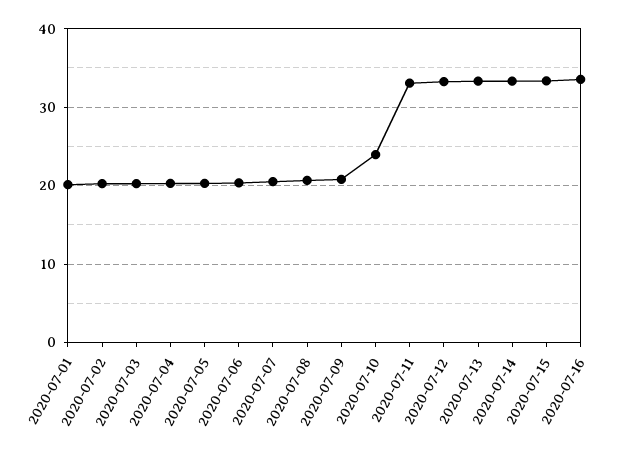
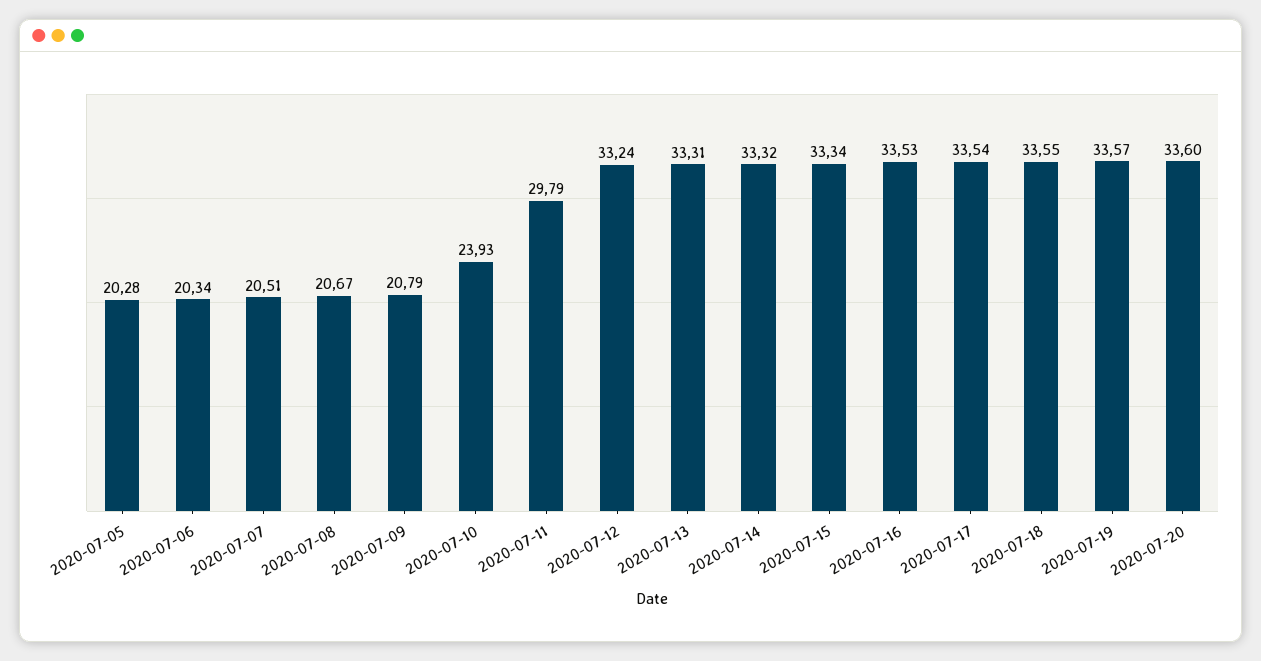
2020-07-01: 20 -> none
2020-07-02: 20 -> none
2020-07-03: 20 -> none
2020-07-04: 20 -> none
2020-07-11: 33 -> 29.79
2020-07-17: none -> 33.54
2020-07-18: none -> 33.55
2020-07-19: none -> 33.57
2020-07-20: none -> 33.6

